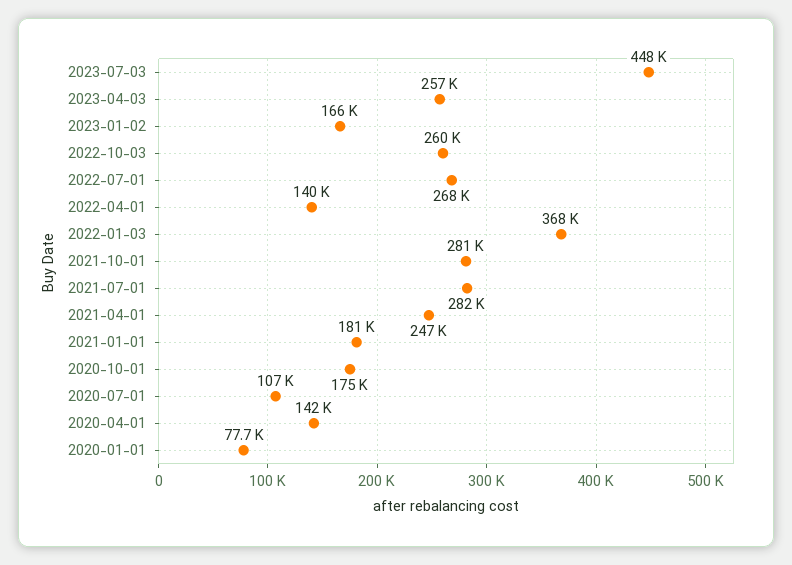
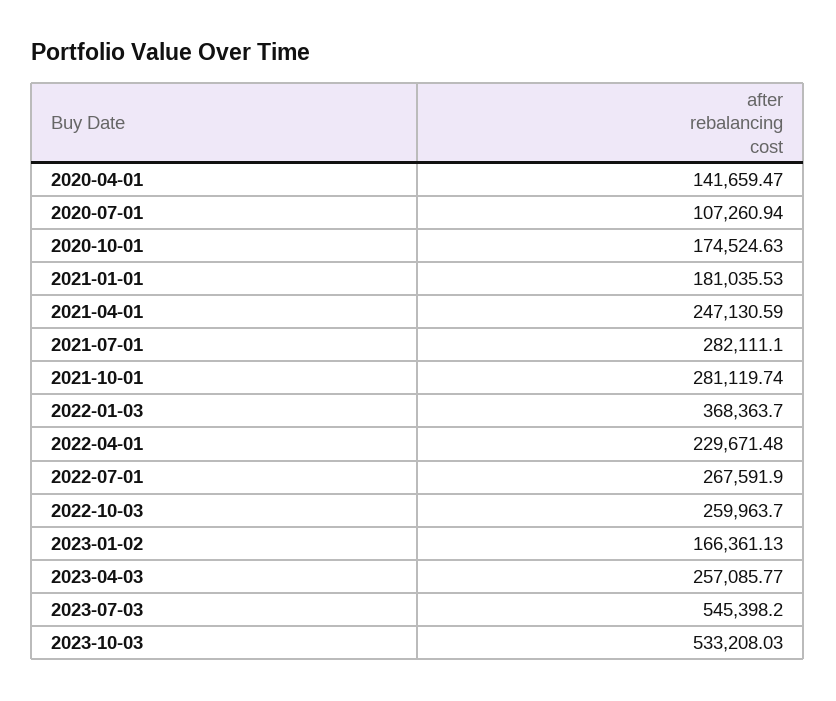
2023-07-03: 448000 -> 545398.2
2022-04-01: 140000 -> 229671.48
2020-01-01: 77700 -> none
2023-10-03: none -> 533208.03

